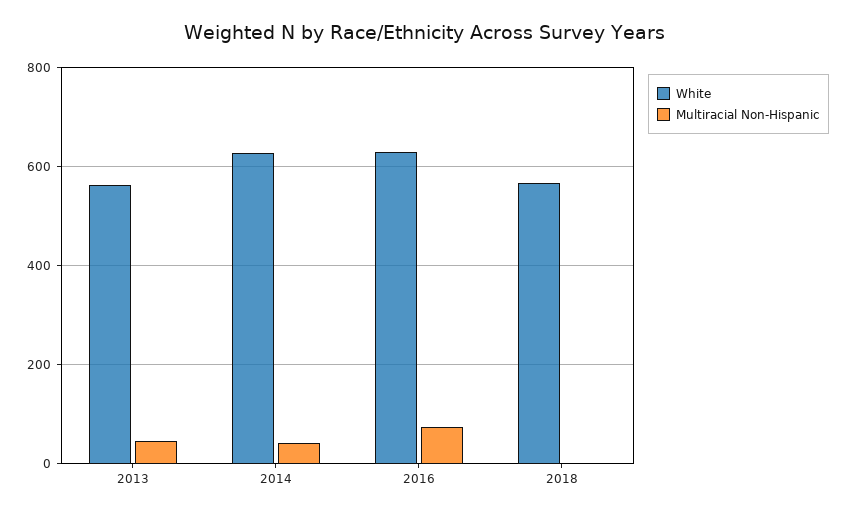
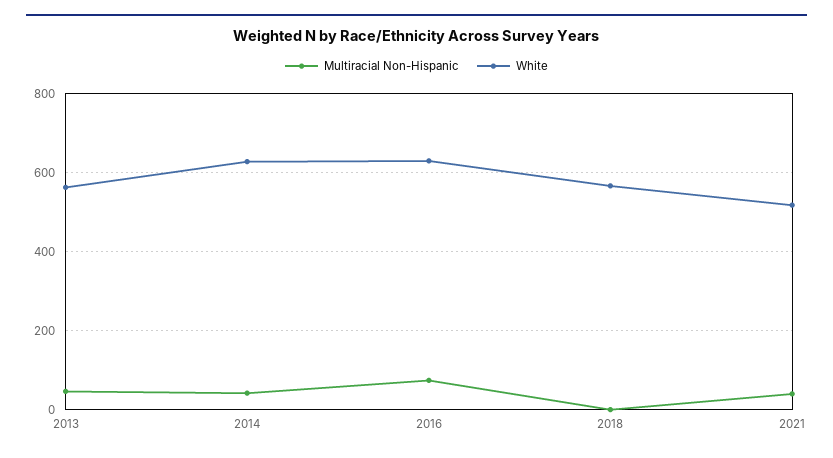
Multiracial Non-Hispanic, 2021: none -> 40
White, 2021: none -> 520

